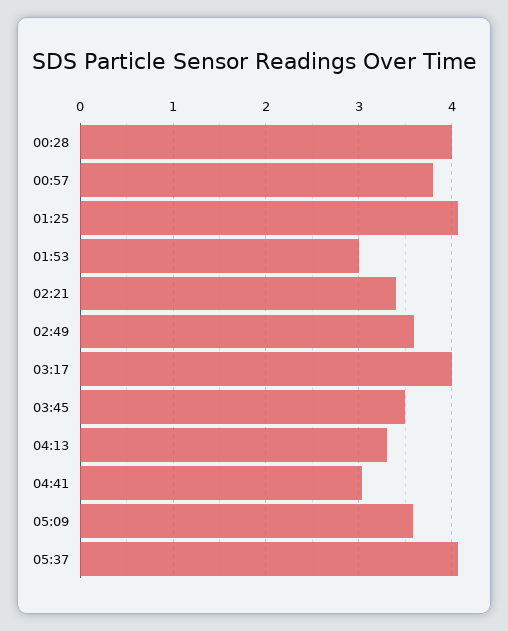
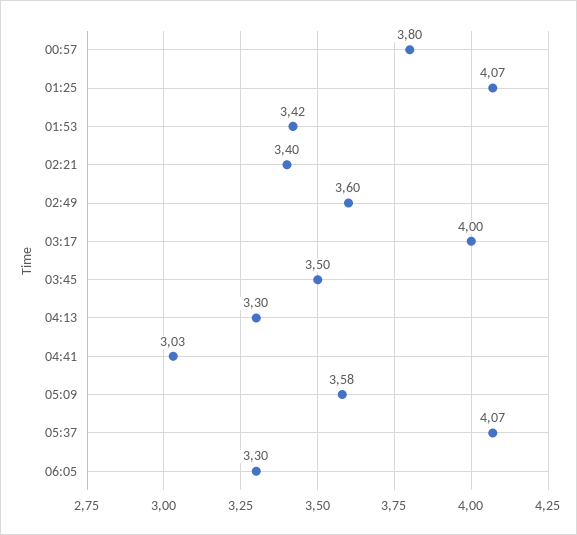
00:28: 4 -> none
01:53: 3 -> 3.42
06:05: none -> 3.3

